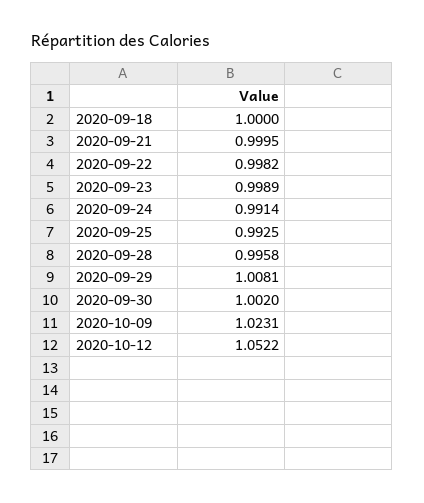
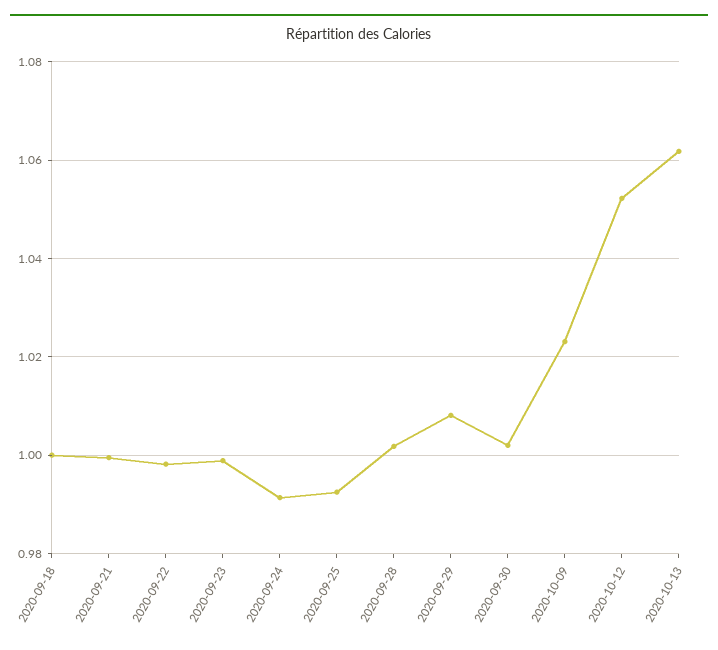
2020-09-28: 0.9958 -> 1.002
2020-10-13: none -> 1.062

